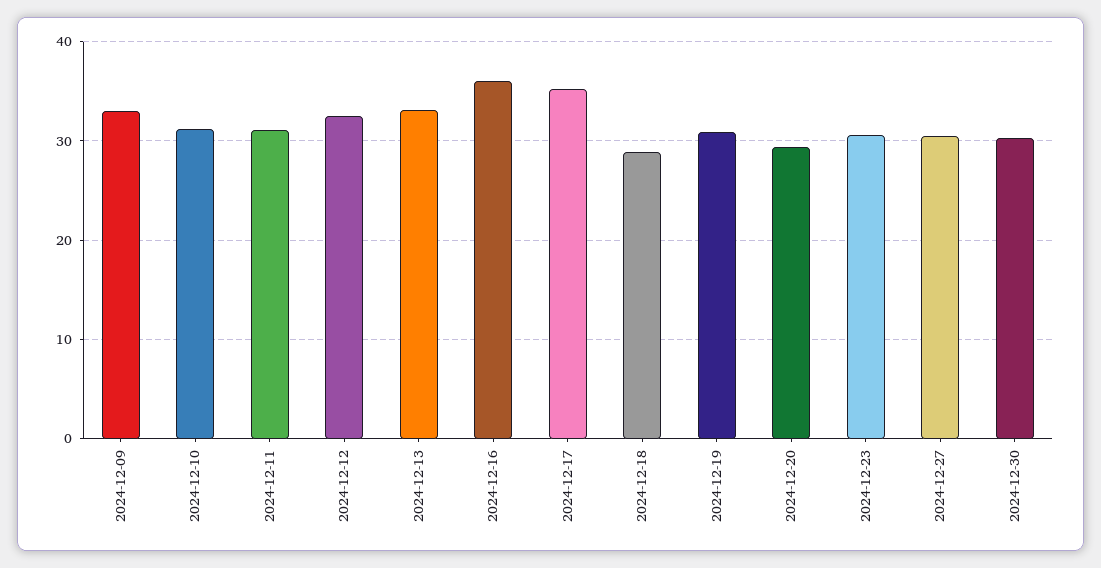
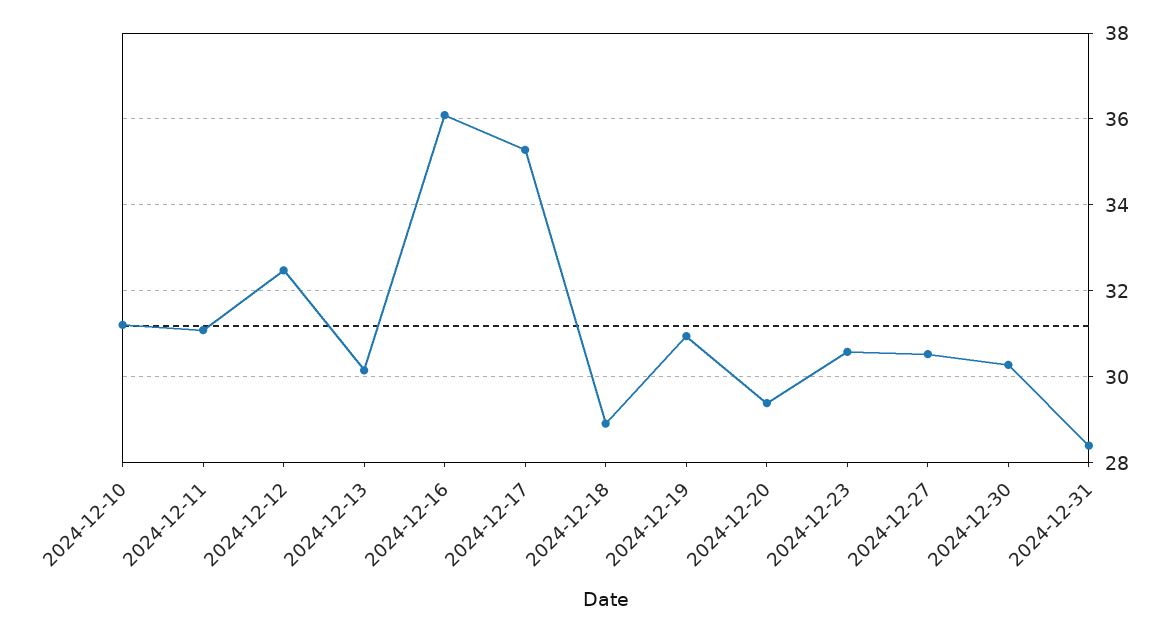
2024-12-09: 33 -> none
2024-12-13: 33 -> 30.2
2024-12-31: none -> 28.4

